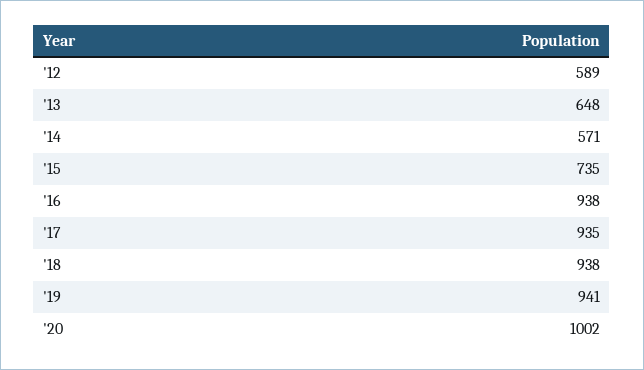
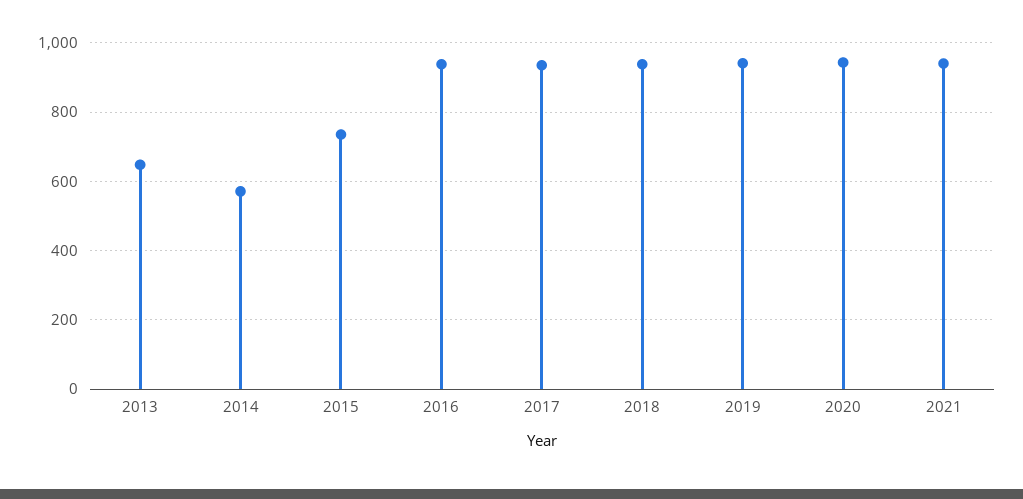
'12: 589 -> none
'20: 1002 -> 940
2021: none -> 940

